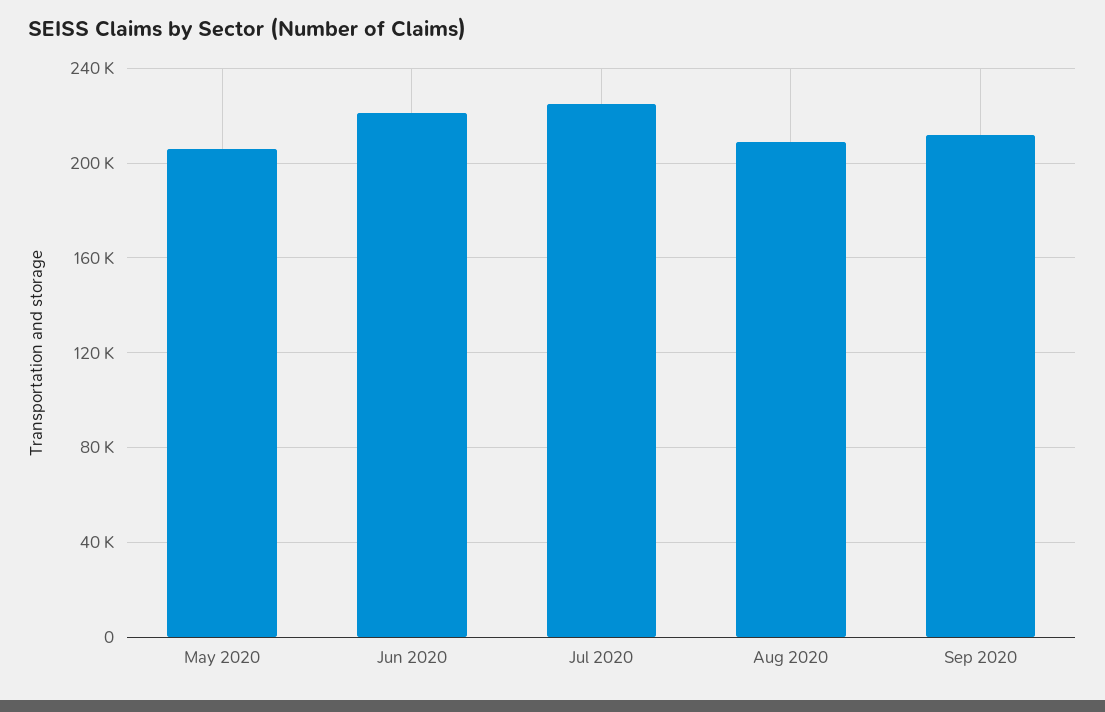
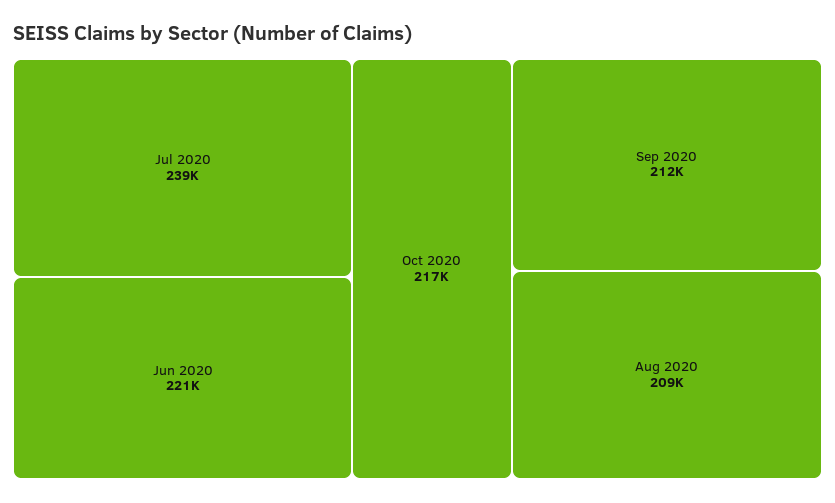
May 2020: 205000 -> none
Jul 2020: 225000 -> 239000
Oct 2020: none -> 217000

